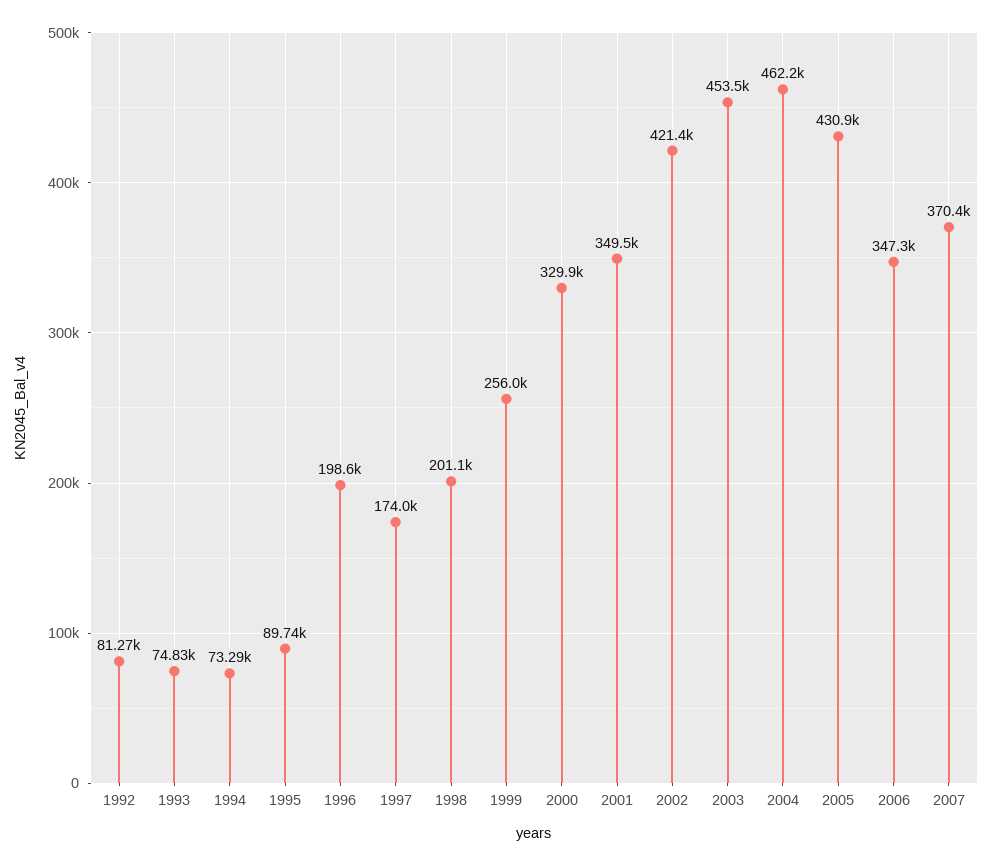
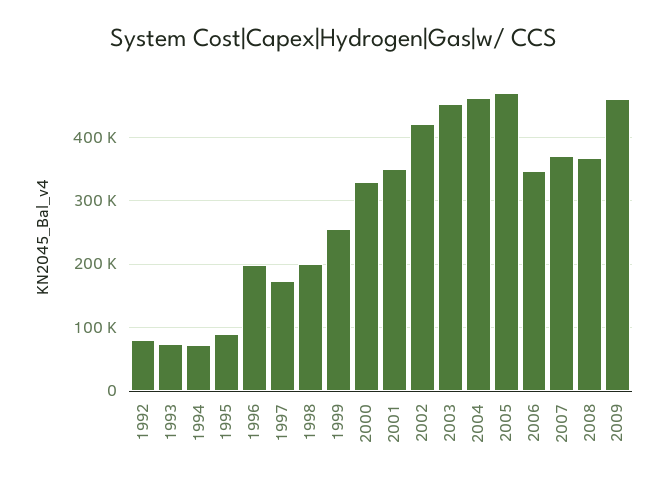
2005: 430900 -> 470000
2008: none -> 370000
2009: none -> 460000

